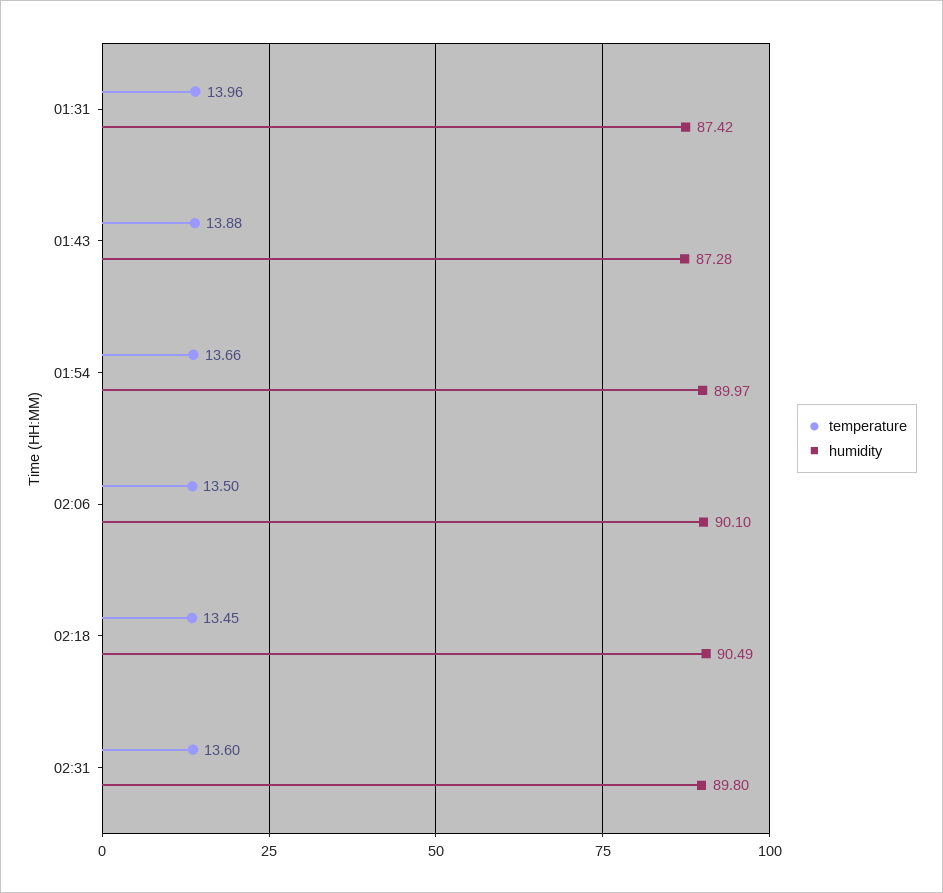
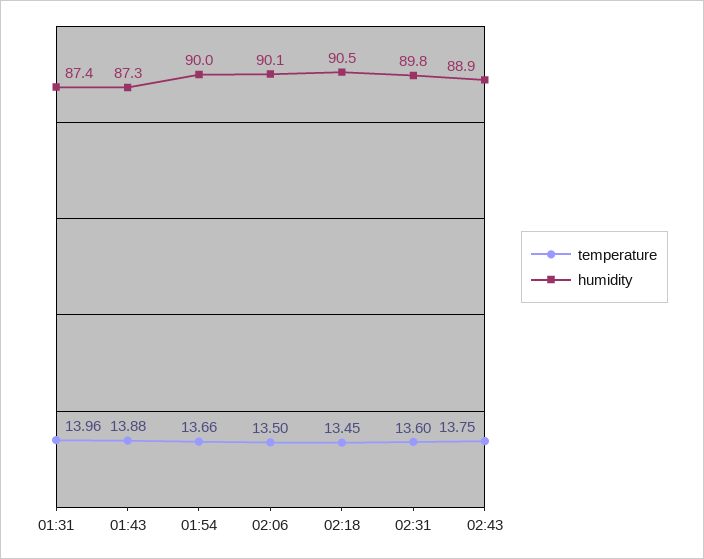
temperature, 02:43: none -> 13.75
humidity, 02:43: none -> 88.9

